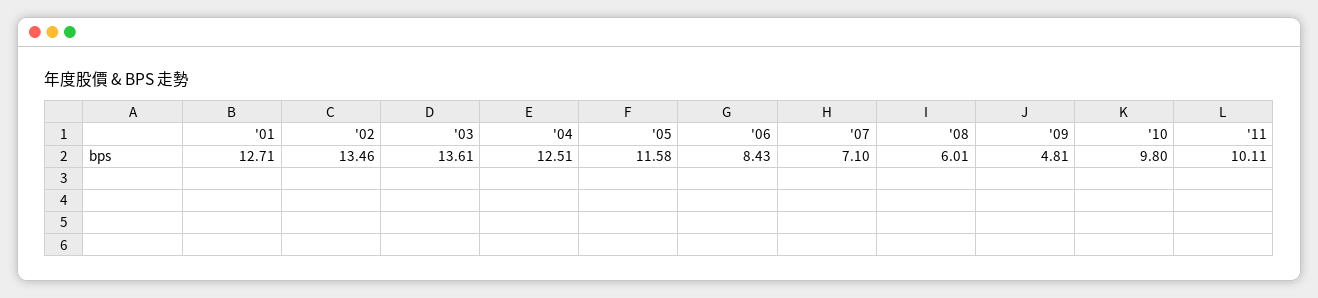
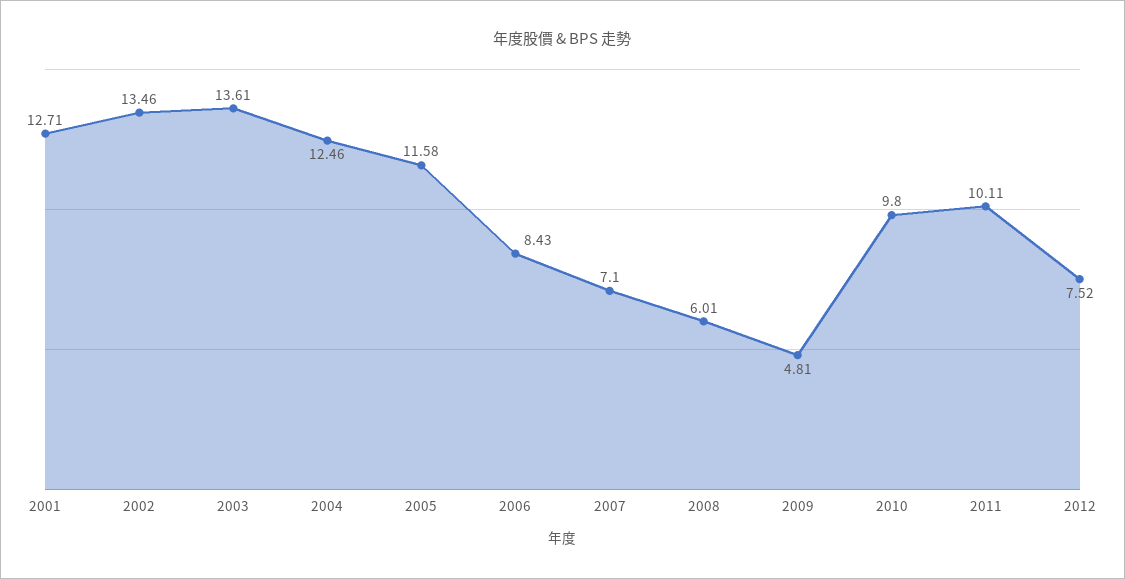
'04: 12.51 -> 12.46
2012: none -> 7.52

